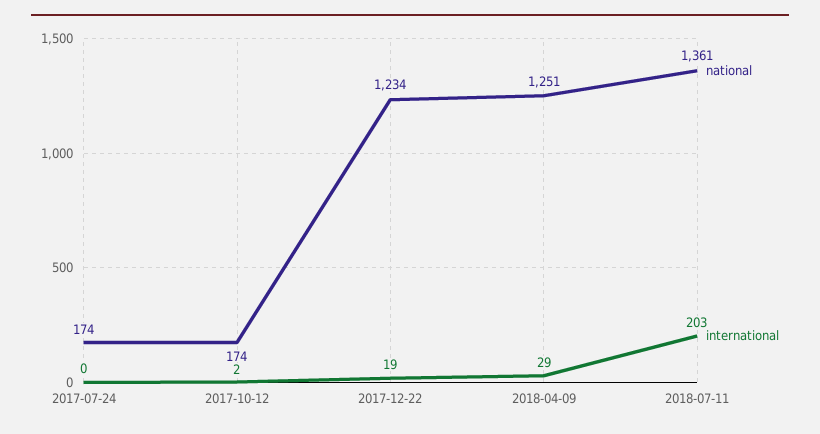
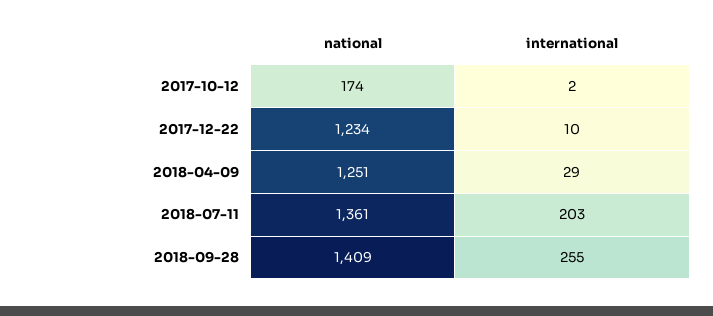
national, 2017-07-24: 174 -> none
international, 2017-07-24: 0 -> none
international, 2017-12-22: 19 -> 10
national, 2018-09-28: none -> 1409
international, 2018-09-28: none -> 255

